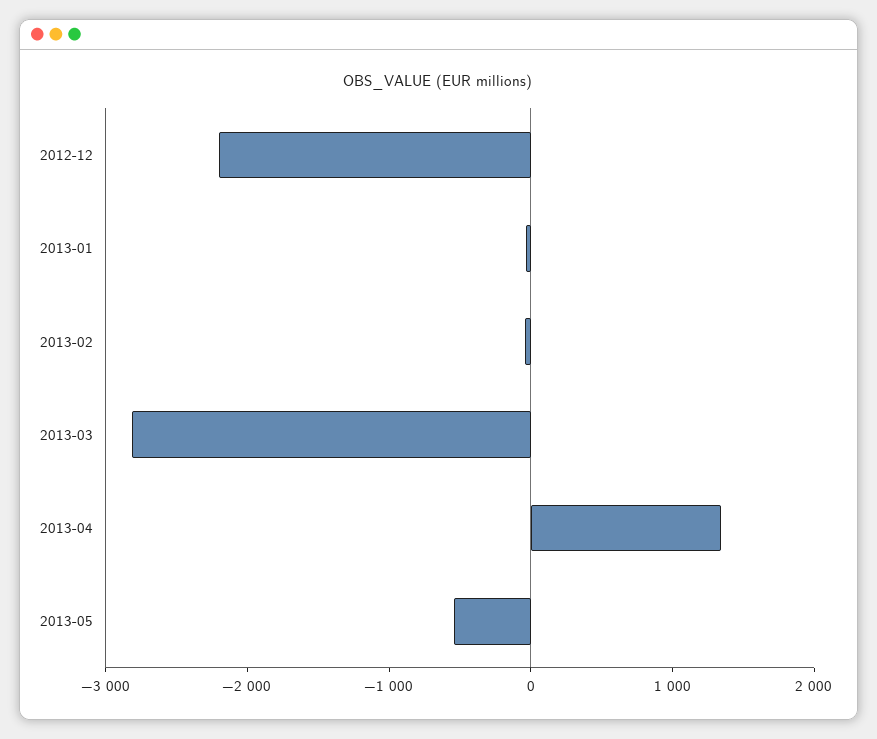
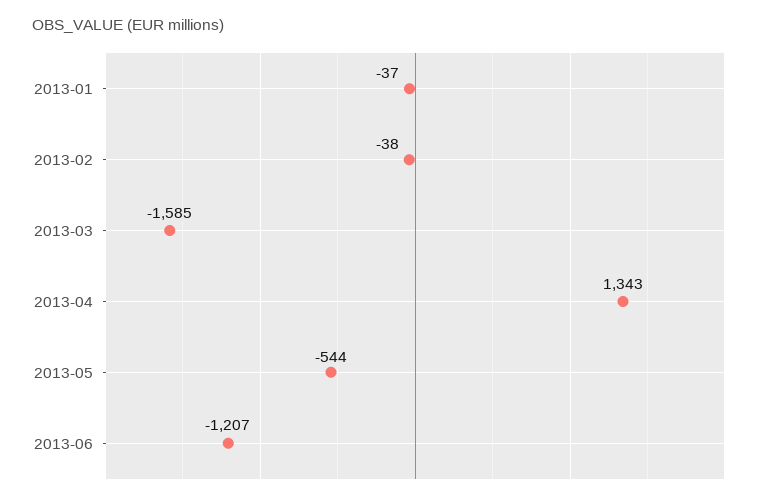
2012-12: -2200 -> none
2013-03: -2800 -> -1585
2013-06: none -> -1207

